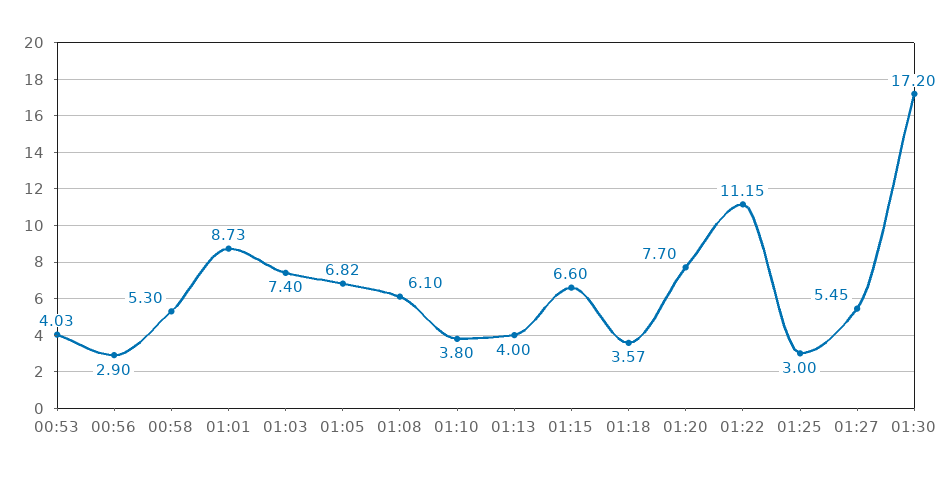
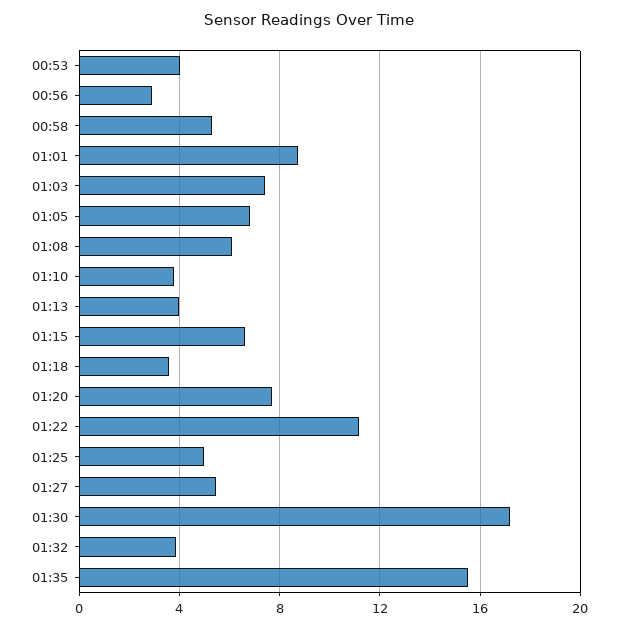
01:25: 3 -> 5
01:32: none -> 4
01:35: none -> 15.5

